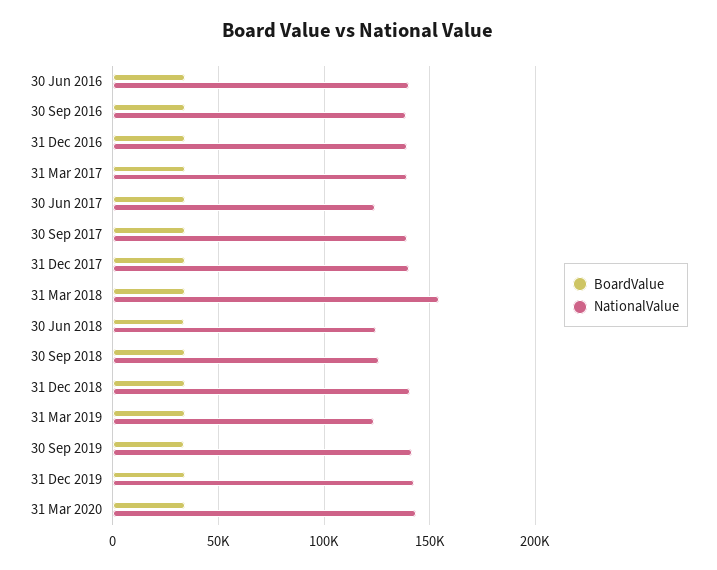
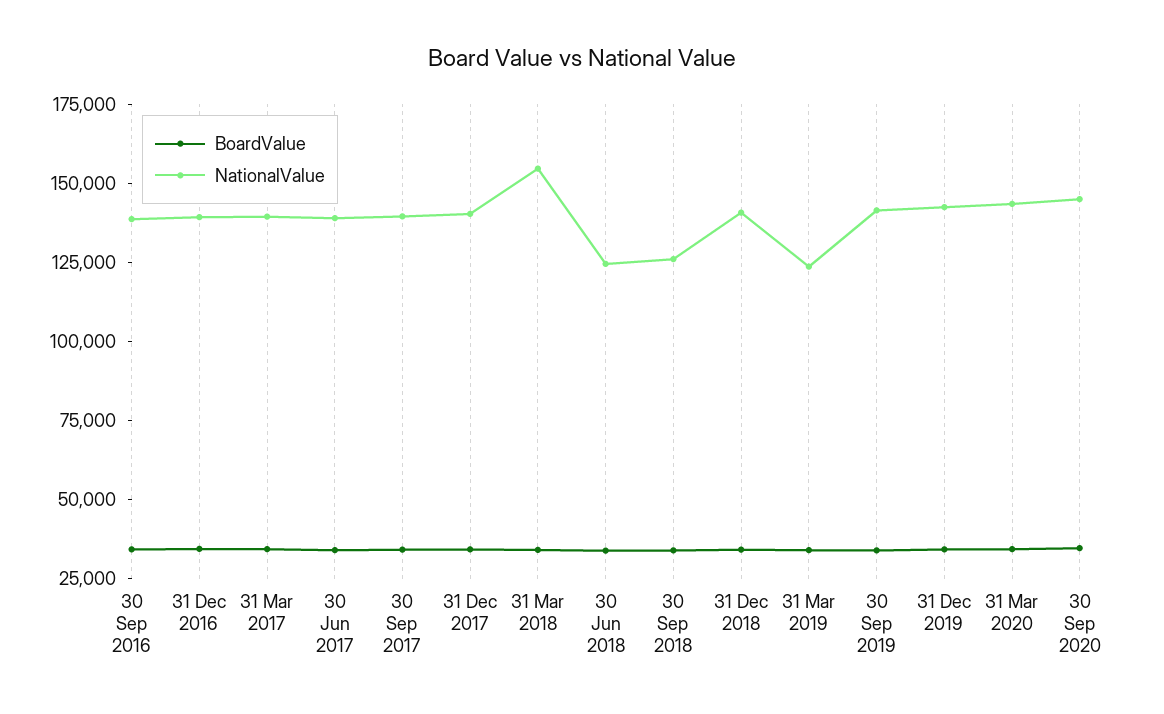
BoardValue, 30 Jun 2016: 35000 -> none
NationalValue, 30 Jun 2016: 140000 -> none
NationalValue, 30 Jun 2017: 125000 -> 140000
BoardValue, 30 Sep 2020: none -> 35000
NationalValue, 30 Sep 2020: none -> 145000

